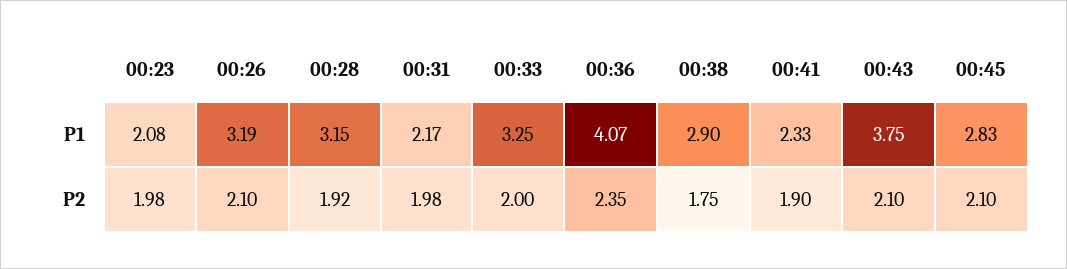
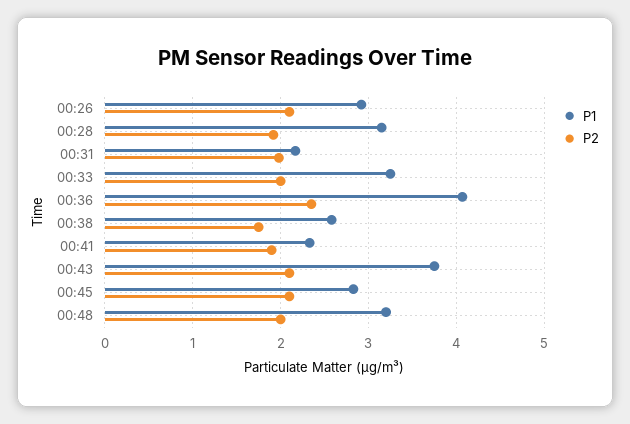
P1, 00:23: 2.08 -> none
P1, 00:26: 3.19 -> 2.9
P1, 00:38: 2.9 -> 2.6
P2, 00:23: 1.98 -> none
P1, 00:48: none -> 3.2
P2, 00:48: none -> 2

